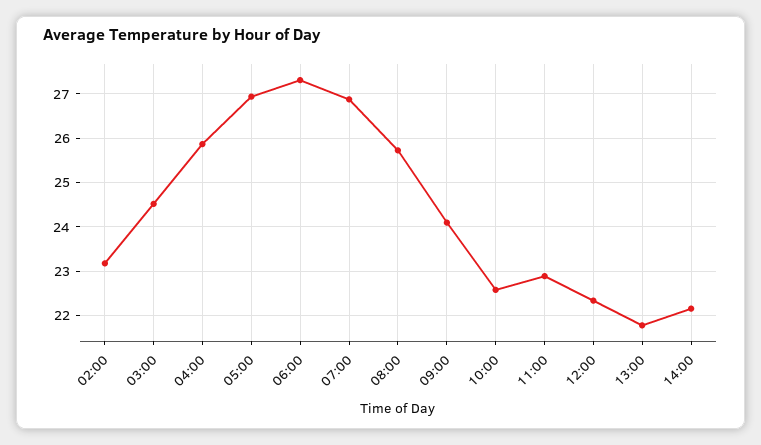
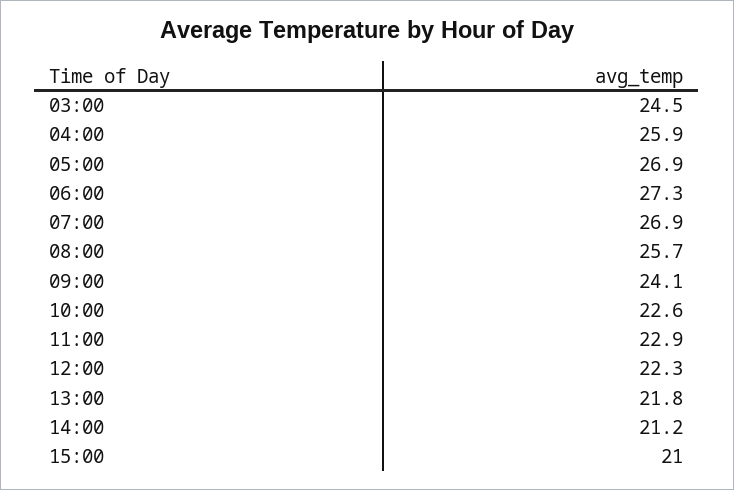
02:00: 23.2 -> none
14:00: 22.2 -> 21.2
15:00: none -> 21

